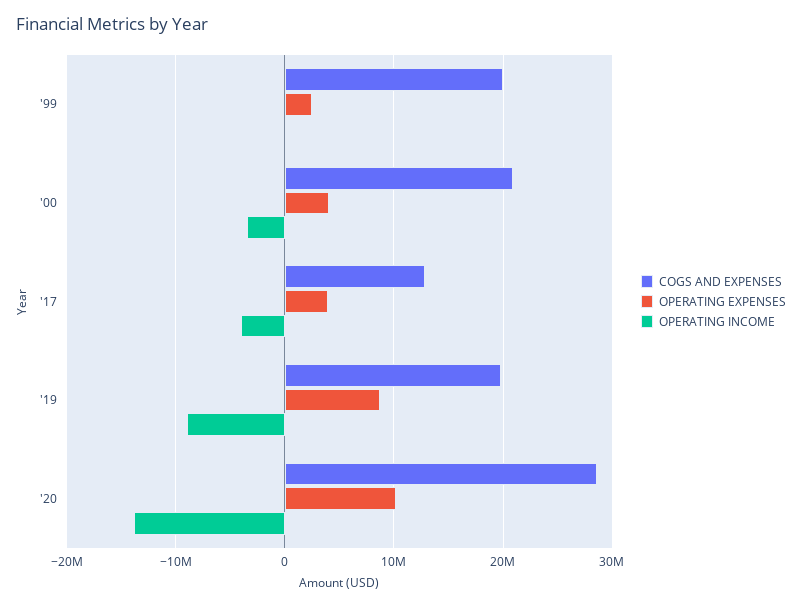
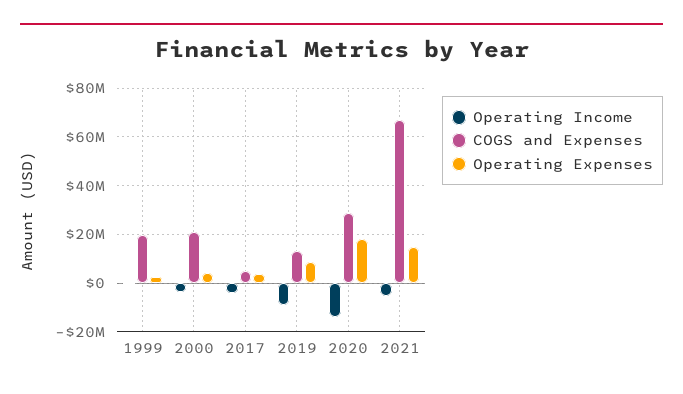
COGS AND EXPENSES, '17: 13000000 -> 5000000
COGS AND EXPENSES, '19: 20000000 -> 12500000
OPERATING EXPENSES, '20: 10000000 -> 17500000
OPERATING INCOME, 2021: none -> -5000000
COGS AND EXPENSES, 2021: none -> 67500000
OPERATING EXPENSES, 2021: none -> 15000000

